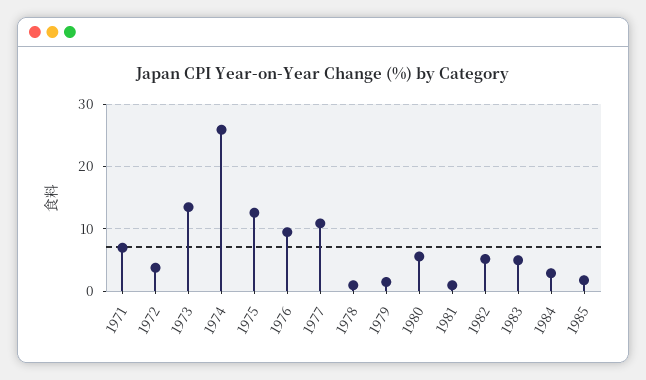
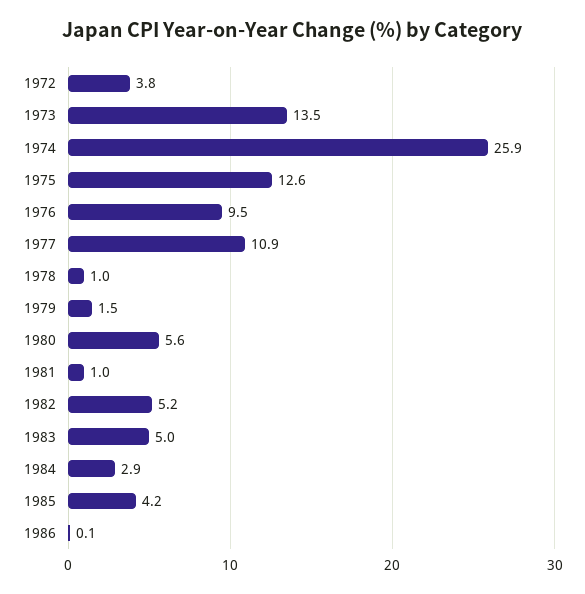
1971: 7 -> none
1985: 2 -> 4.2
1986: none -> 0.1

